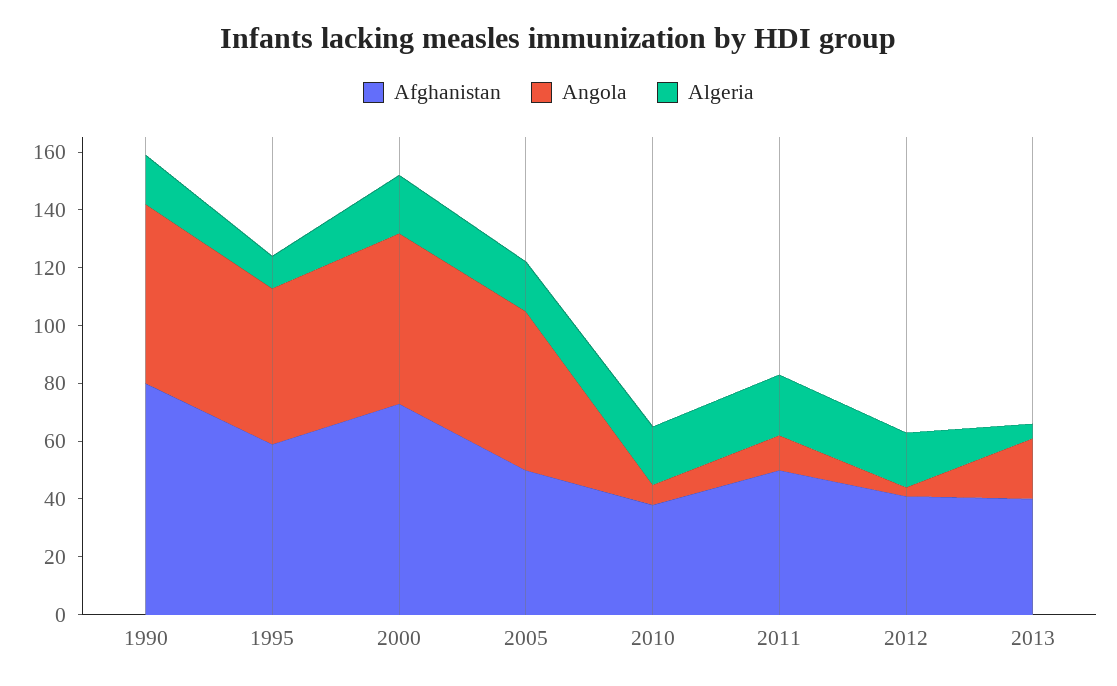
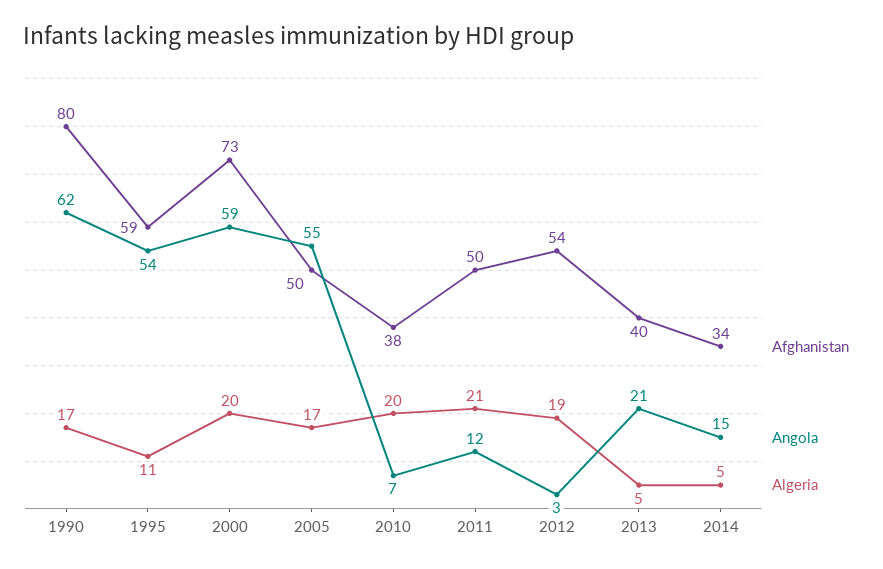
Afghanistan, 2012: 40 -> 54
Afghanistan, 2014: none -> 34
Angola, 2014: none -> 15
Algeria, 2014: none -> 5

